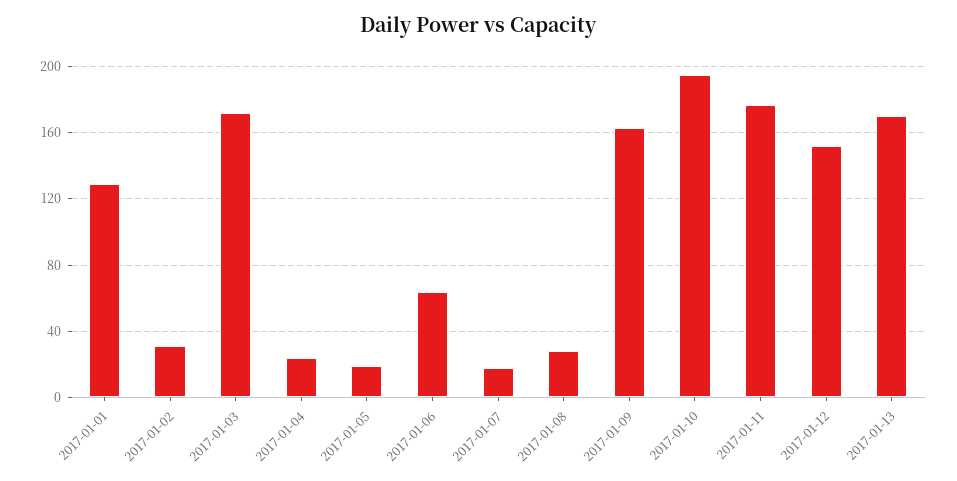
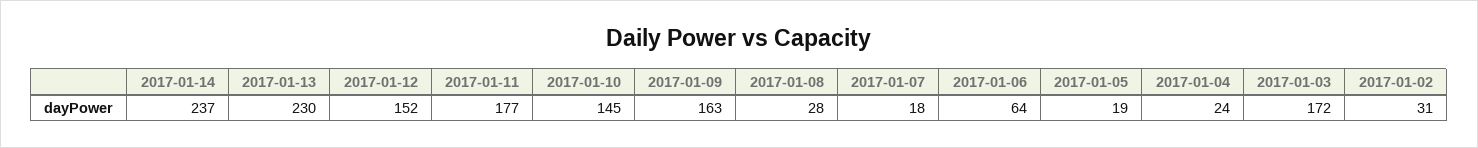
2017-01-01: 130 -> none
2017-01-10: 195 -> 145
2017-01-13: 170 -> 230
2017-01-14: none -> 237

